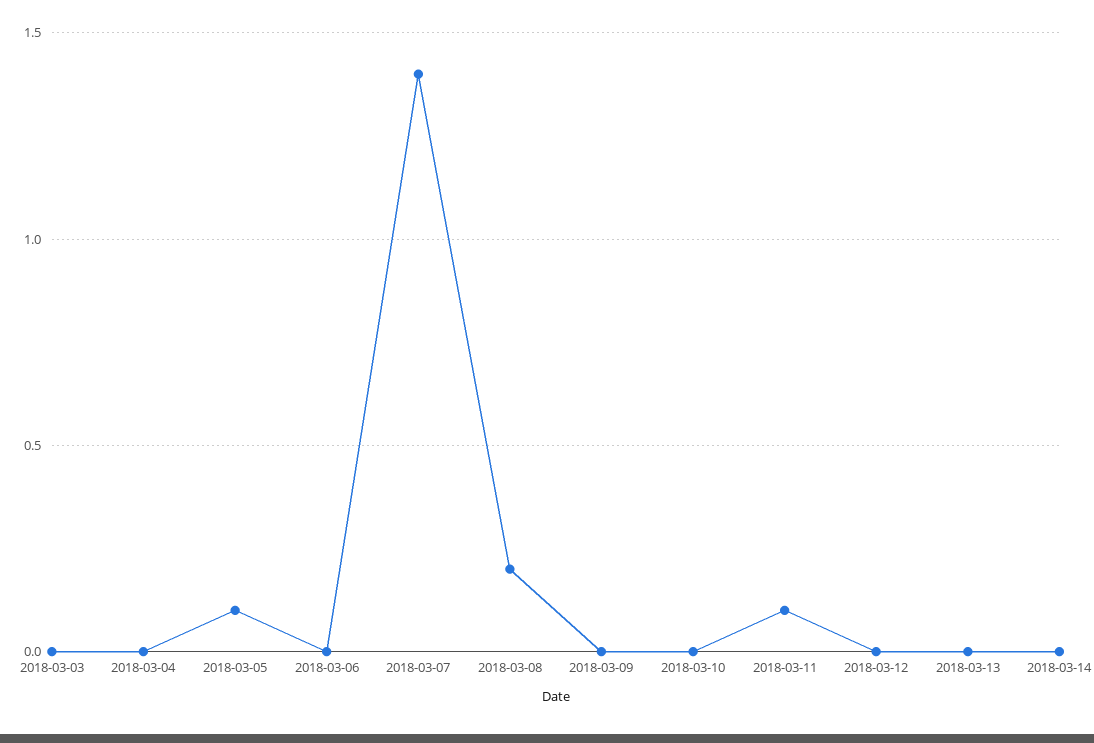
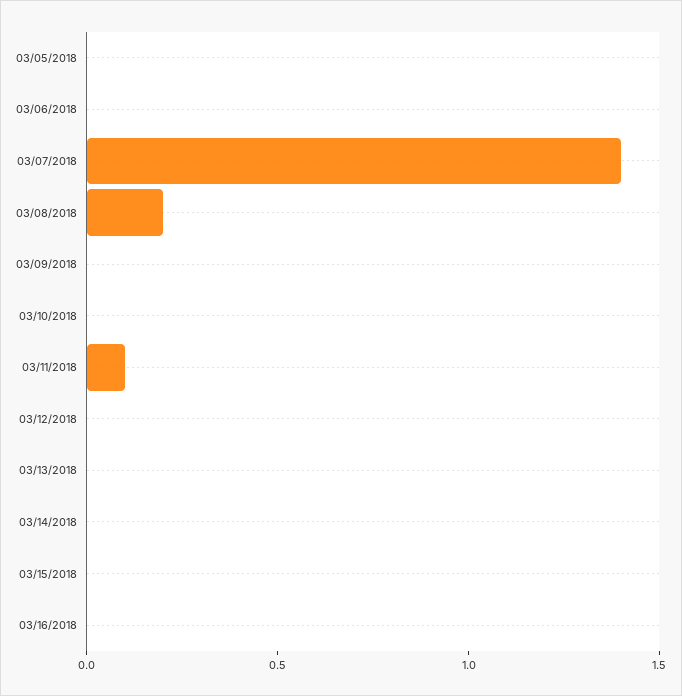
2018-03-03: 0 -> none
2018-03-04: 0 -> none
2018-03-05: 0.1 -> 0
03/15/2018: none -> 0
03/16/2018: none -> 0

